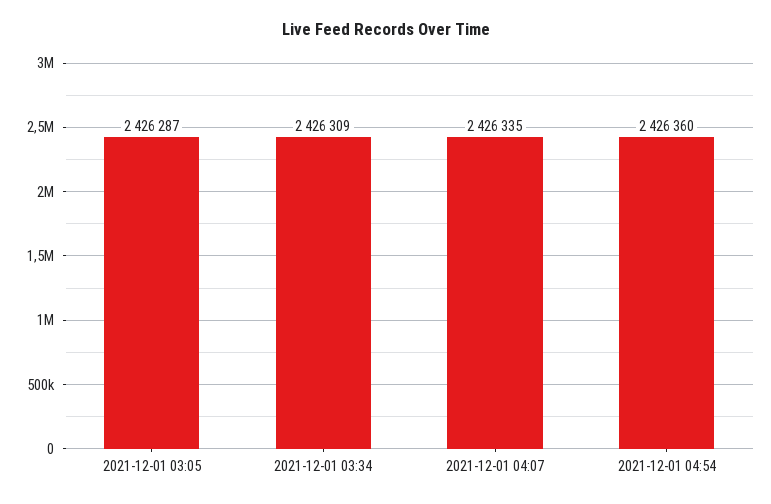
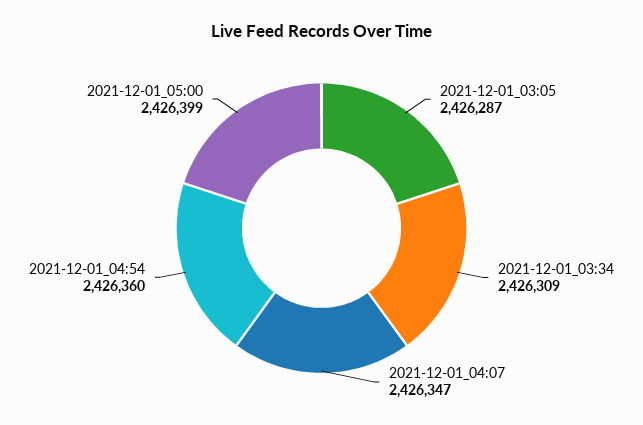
2021-12-01 04:07: 2426335 -> 2426347
2021-12-01_05:00: none -> 2426399

